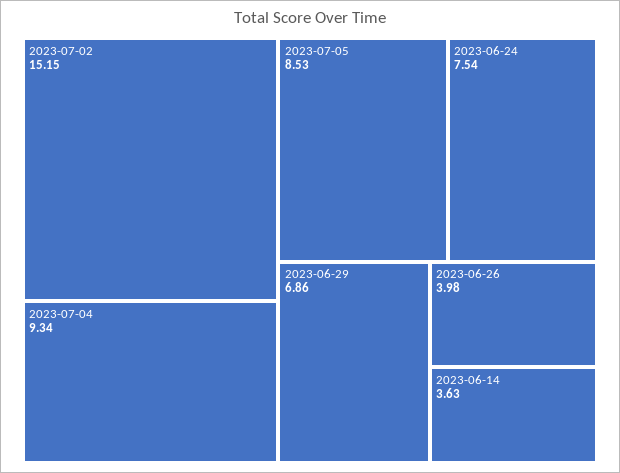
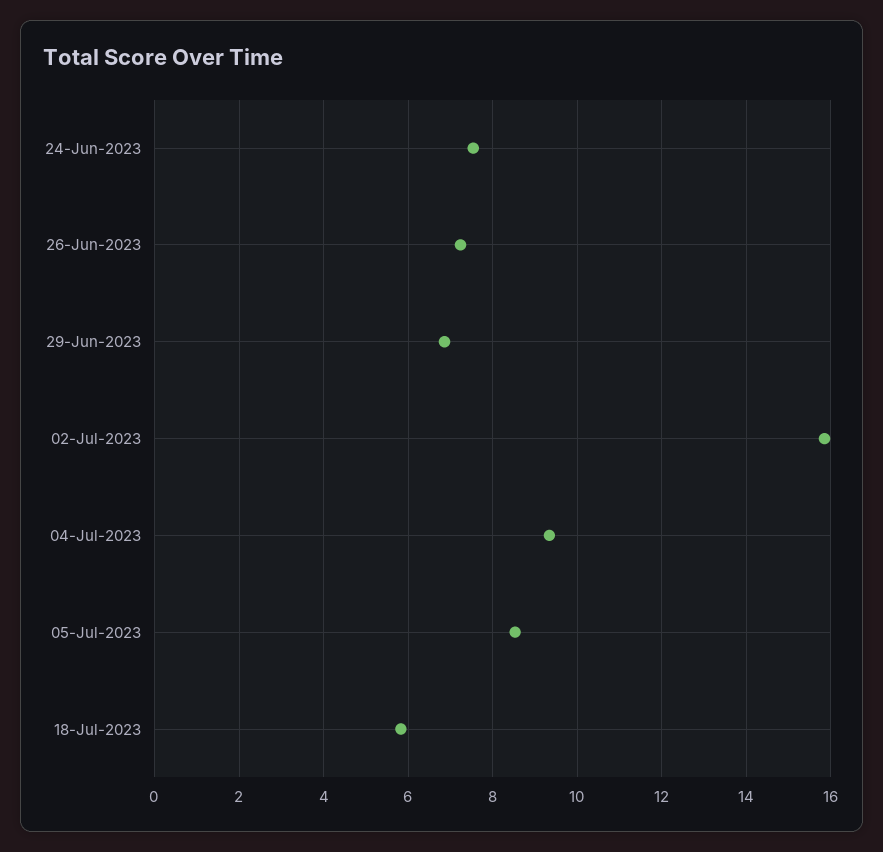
2023-07-02: 15.15 -> 15.8
2023-06-26: 3.98 -> 7.2
2023-06-14: 3.63 -> none
18-Jul-2023: none -> 5.8

